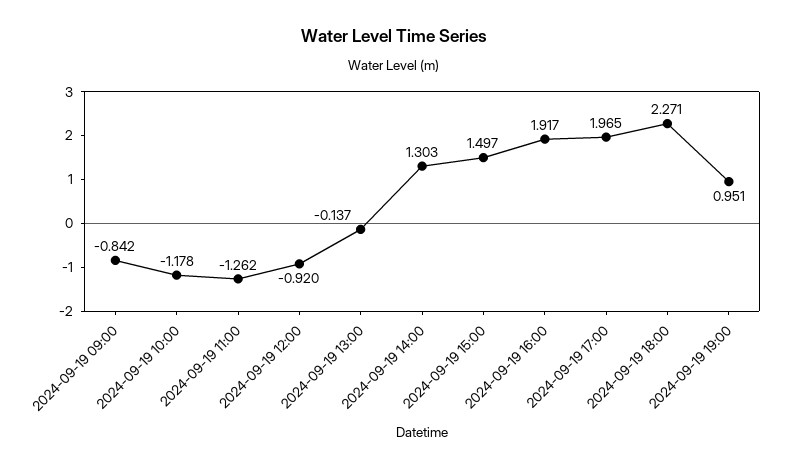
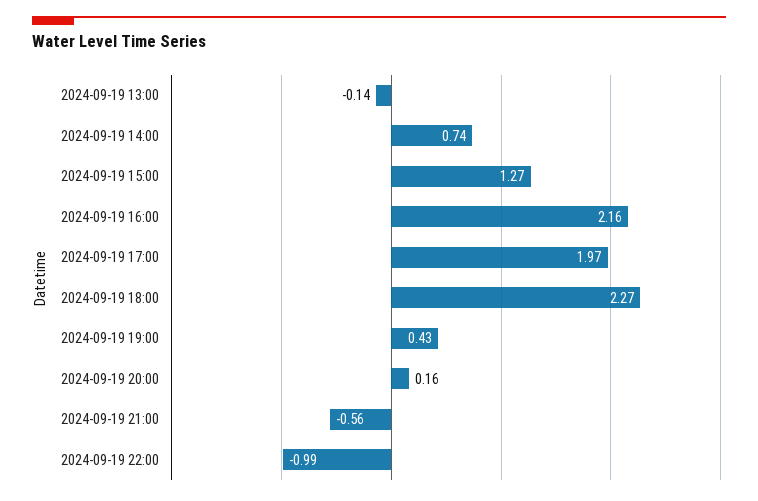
2024-09-19 09:00: -0.842 -> none
2024-09-19 10:00: -1.178 -> none
2024-09-19 11:00: -1.262 -> none
2024-09-19 12:00: -0.92 -> none
2024-09-19 14:00: 1.303 -> 0.74
2024-09-19 15:00: 1.497 -> 1.27
2024-09-19 16:00: 1.917 -> 2.16
2024-09-19 19:00: 0.951 -> 0.43
2024-09-19 20:00: none -> 0.16
2024-09-19 21:00: none -> -0.56
2024-09-19 22:00: none -> -0.99

